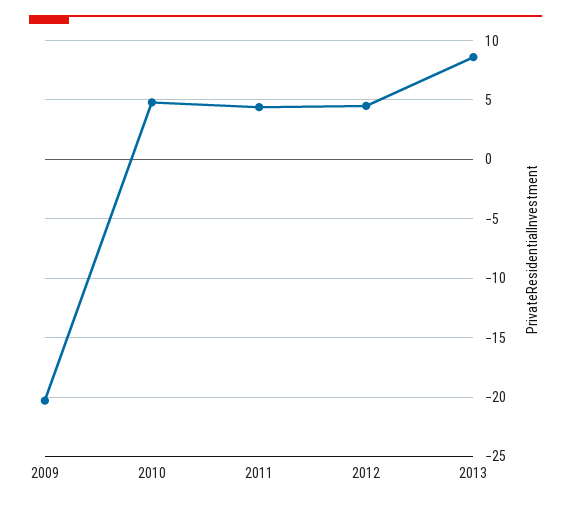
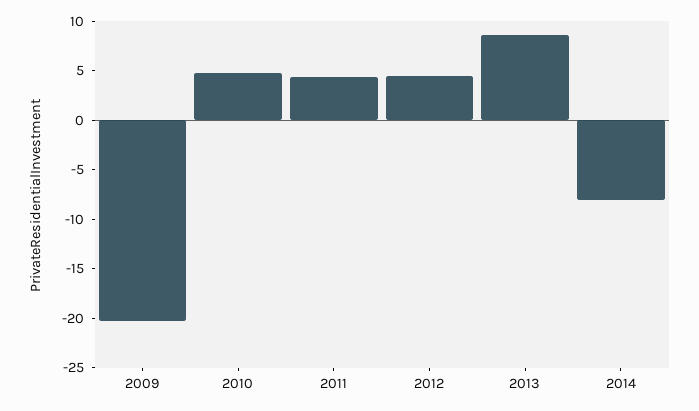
2014: none -> -8

